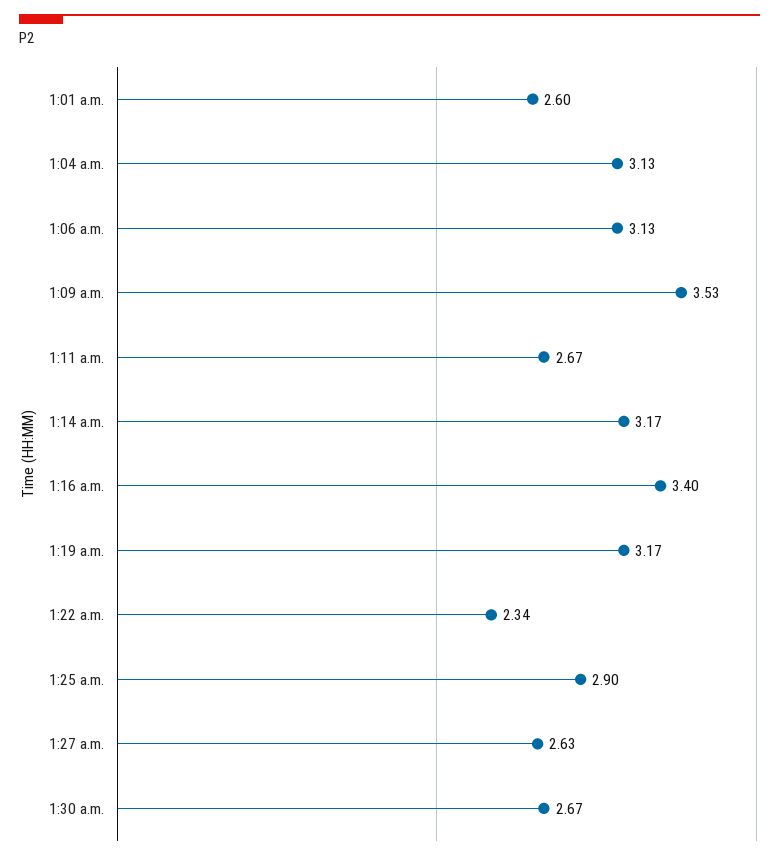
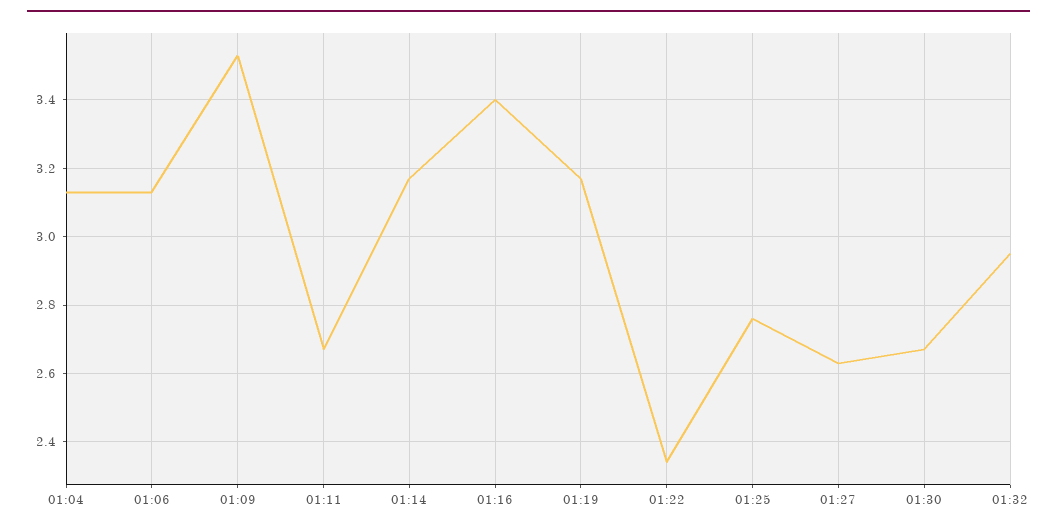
1:01 a.m.: 2.6 -> none
1:25 a.m.: 2.9 -> 2.75
01:32: none -> 2.95

